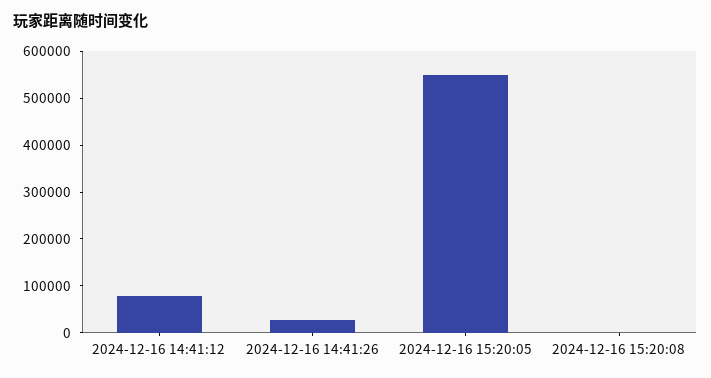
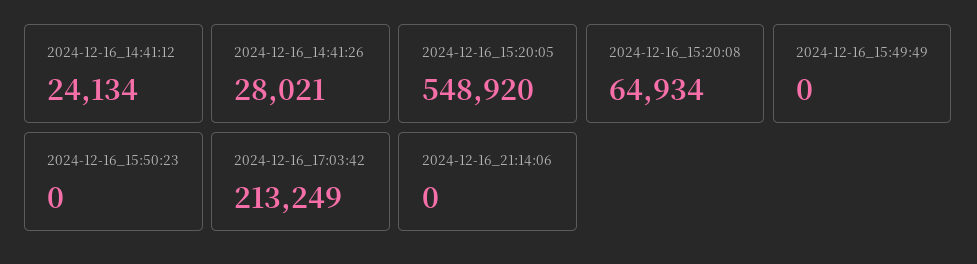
2024-12-16 14:41:12: 80000 -> 24134
2024-12-16 15:20:08: 0 -> 64934
2024-12-16_15:49:49: none -> 0
2024-12-16_15:50:23: none -> 0
2024-12-16_17:03:42: none -> 213249
2024-12-16_21:14:06: none -> 0

